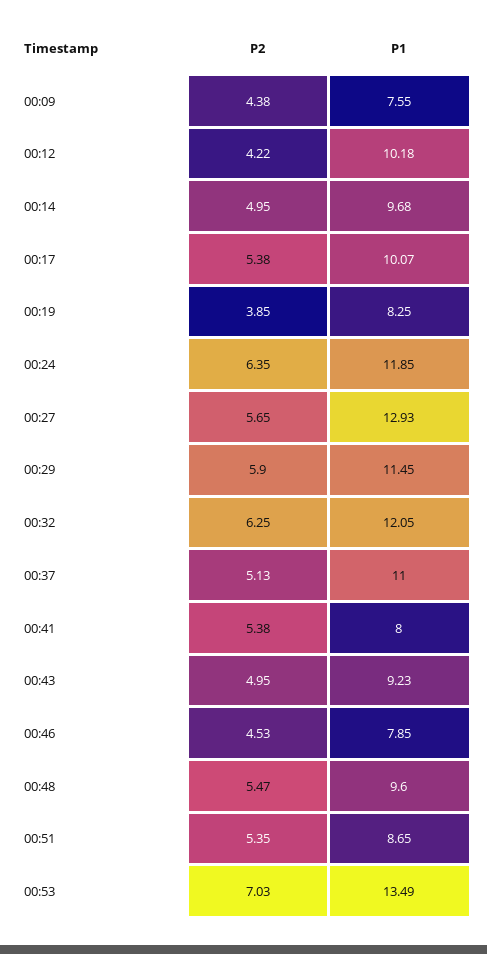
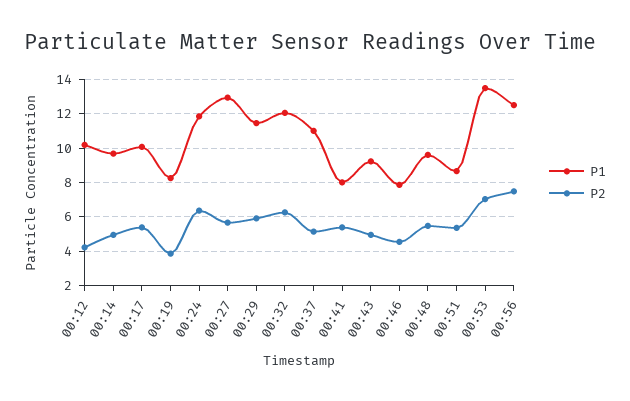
P2, 00:09: 4.38 -> none
P1, 00:09: 7.55 -> none
P1, 00:56: none -> 12.5
P2, 00:56: none -> 7.5

